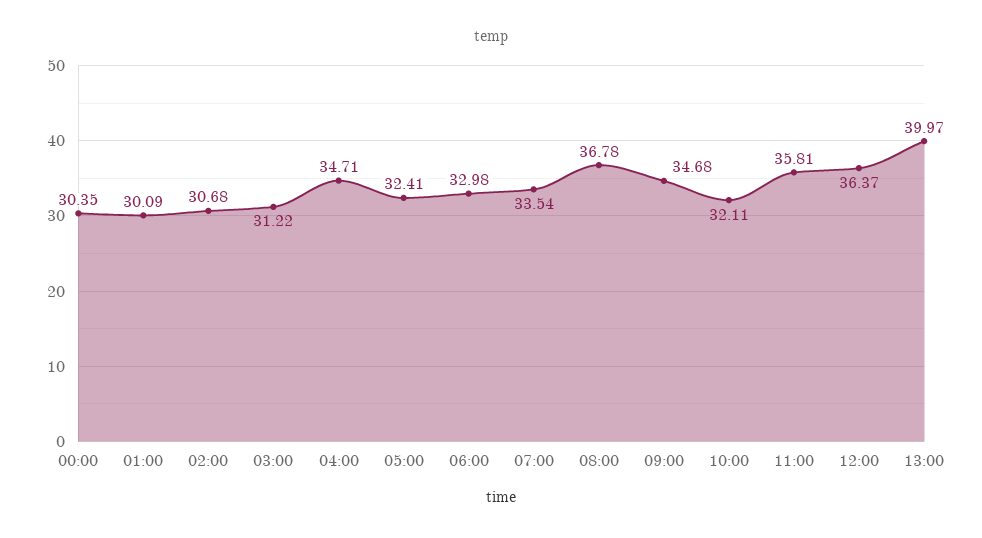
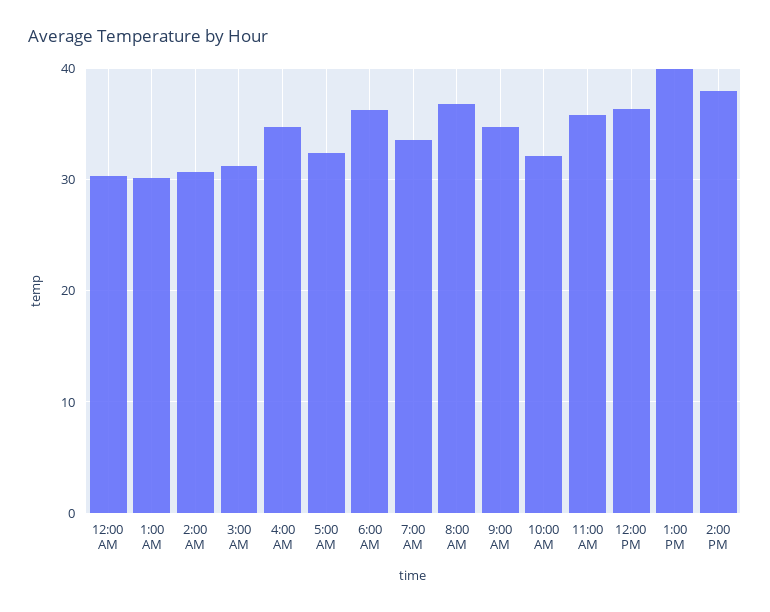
06:00: 32.98 -> 36
2:00 PM: none -> 38

